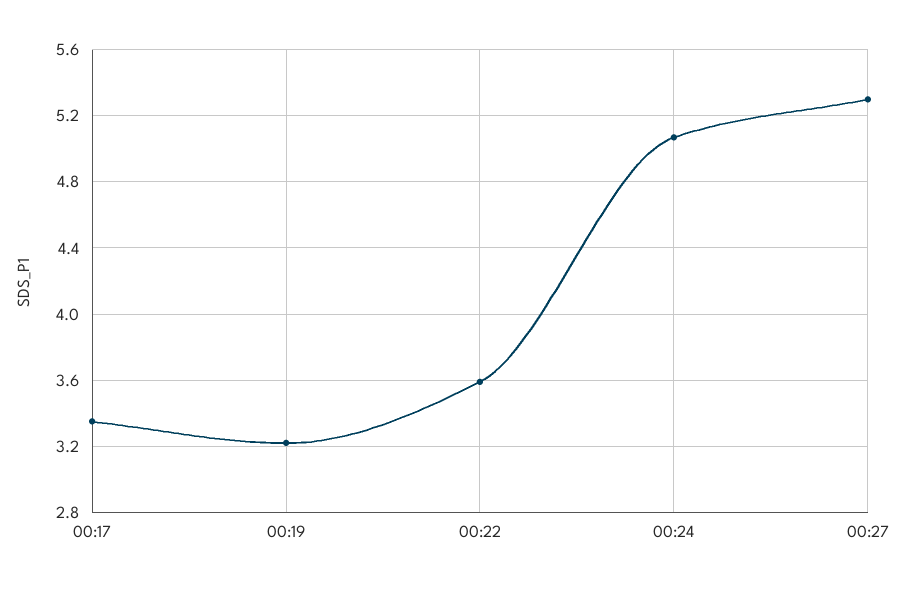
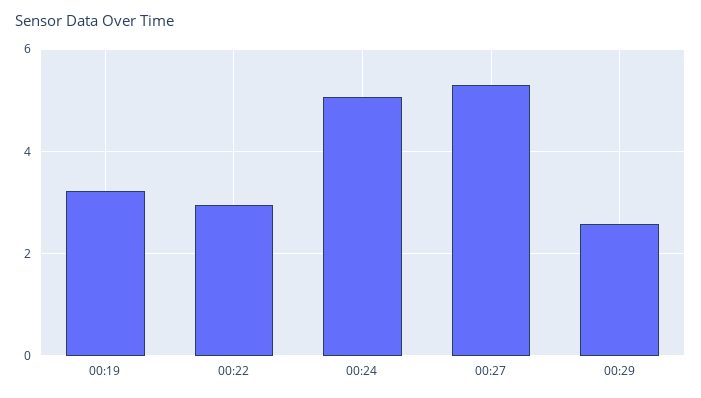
00:17: 3.35 -> none
00:22: 3.6 -> 3
00:29: none -> 2.6

